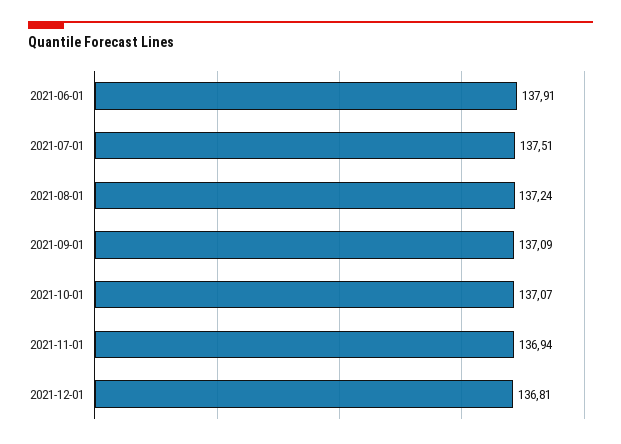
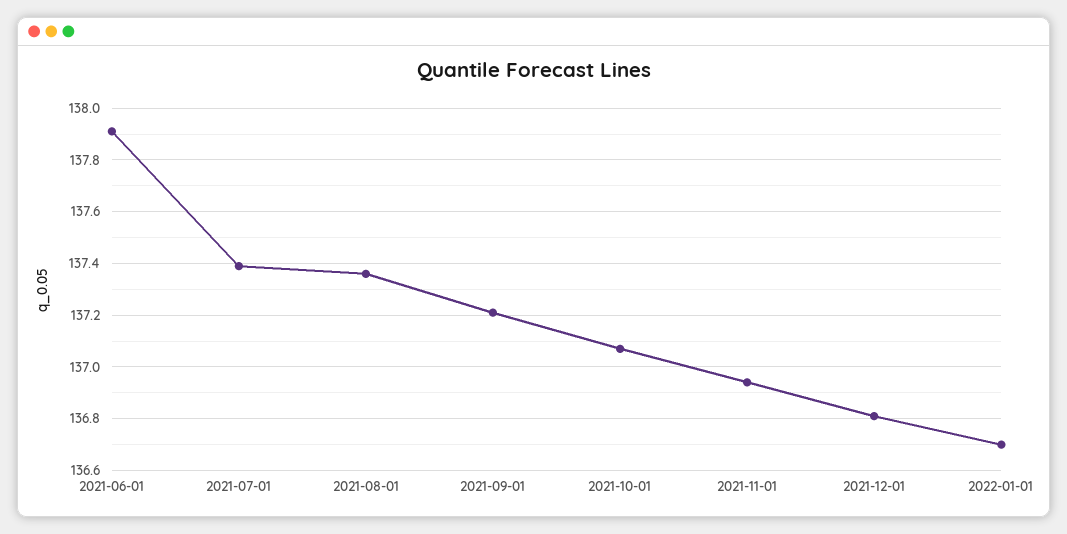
2021-07-01: 137.51 -> 137.4
2021-08-01: 137.24 -> 137.35
2021-09-01: 137.09 -> 137.2
2022-01-01: none -> 136.7

